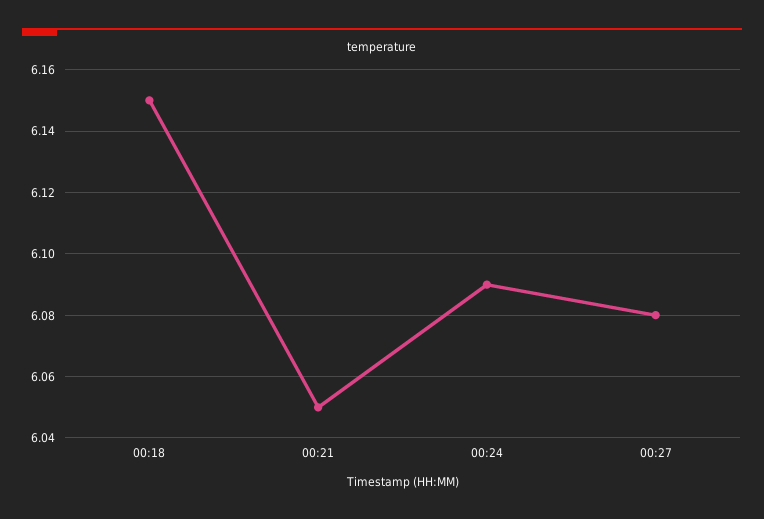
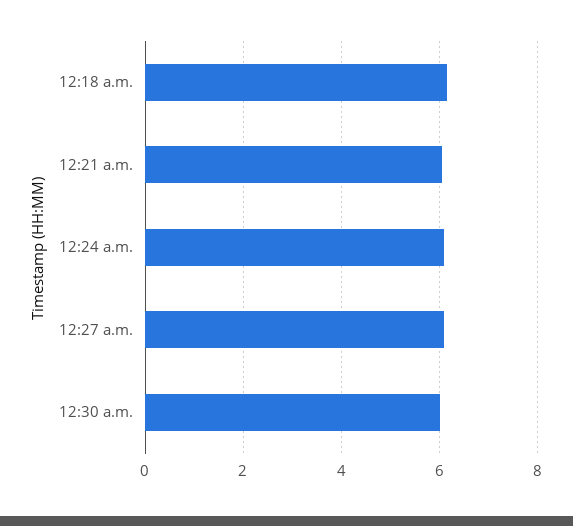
12:30 a.m.: none -> 6

